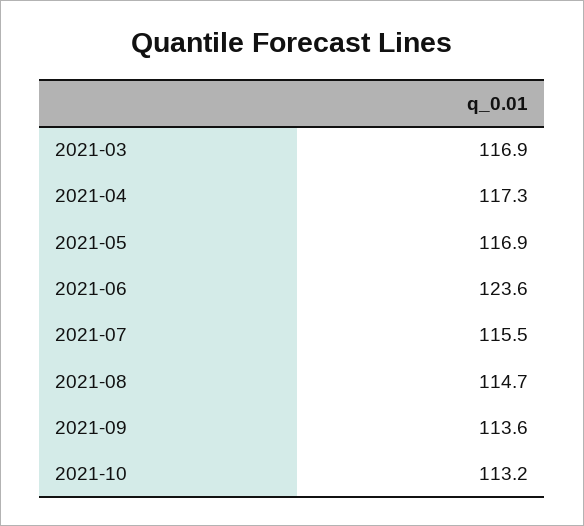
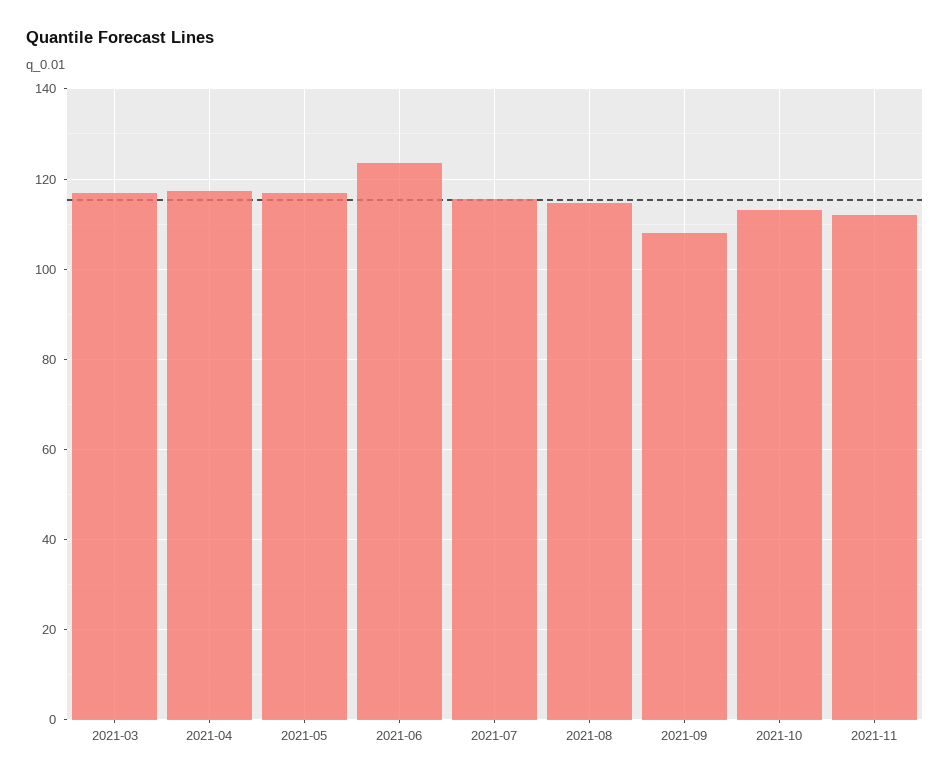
2021-09: 113.6 -> 108
2021-11: none -> 112

